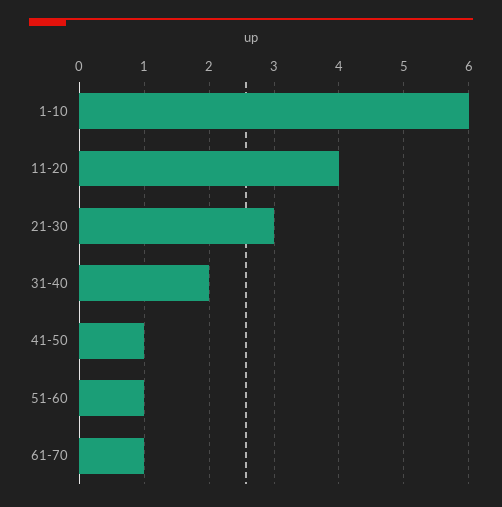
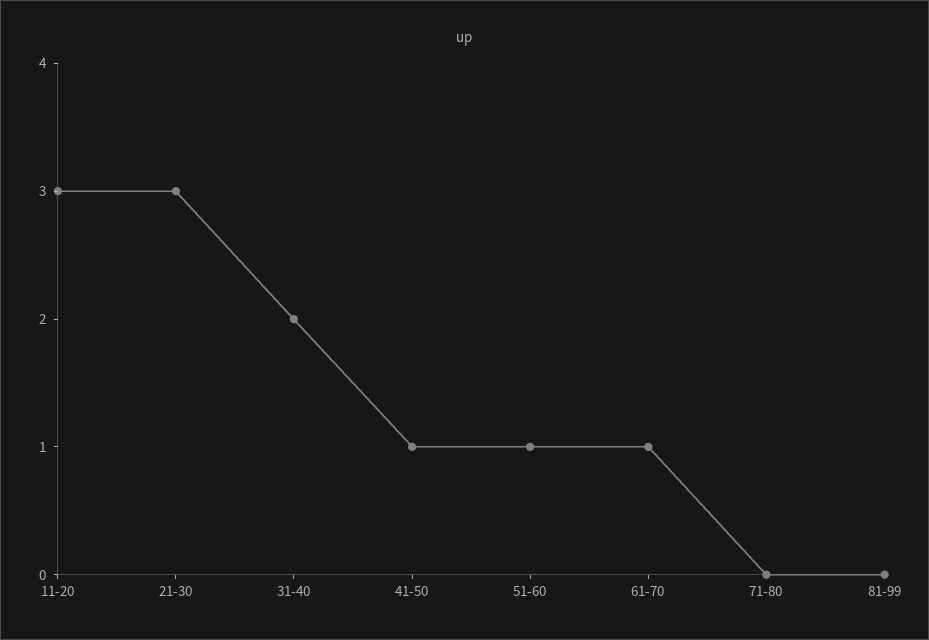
1-10: 6 -> none
11-20: 4 -> 3
71-80: none -> 0
81-99: none -> 0

